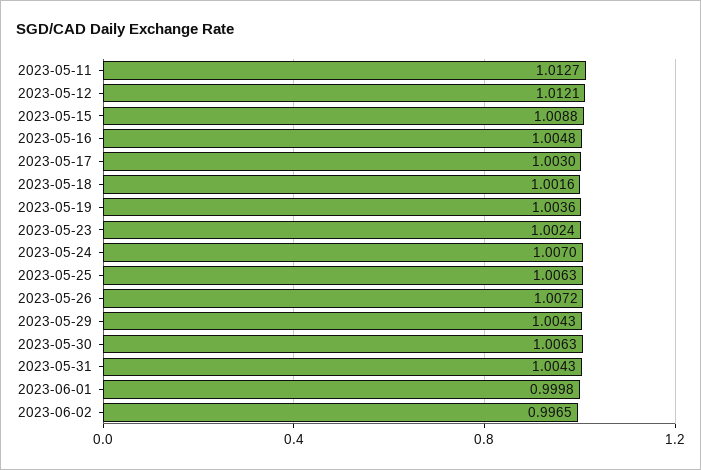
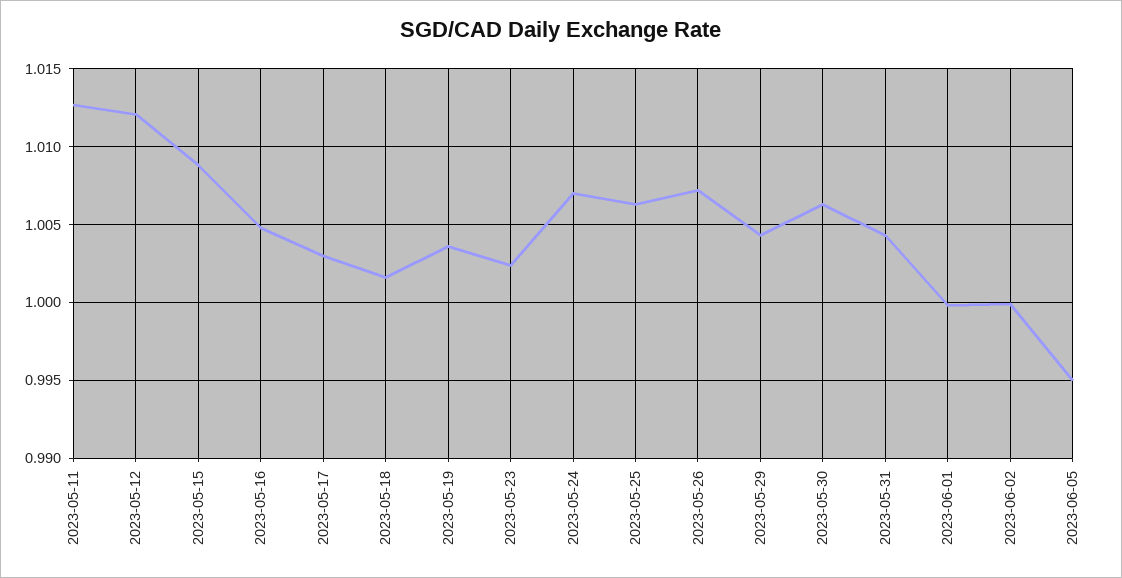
2023-06-02: 0.9965 -> 1
2023-06-05: none -> 0.995

